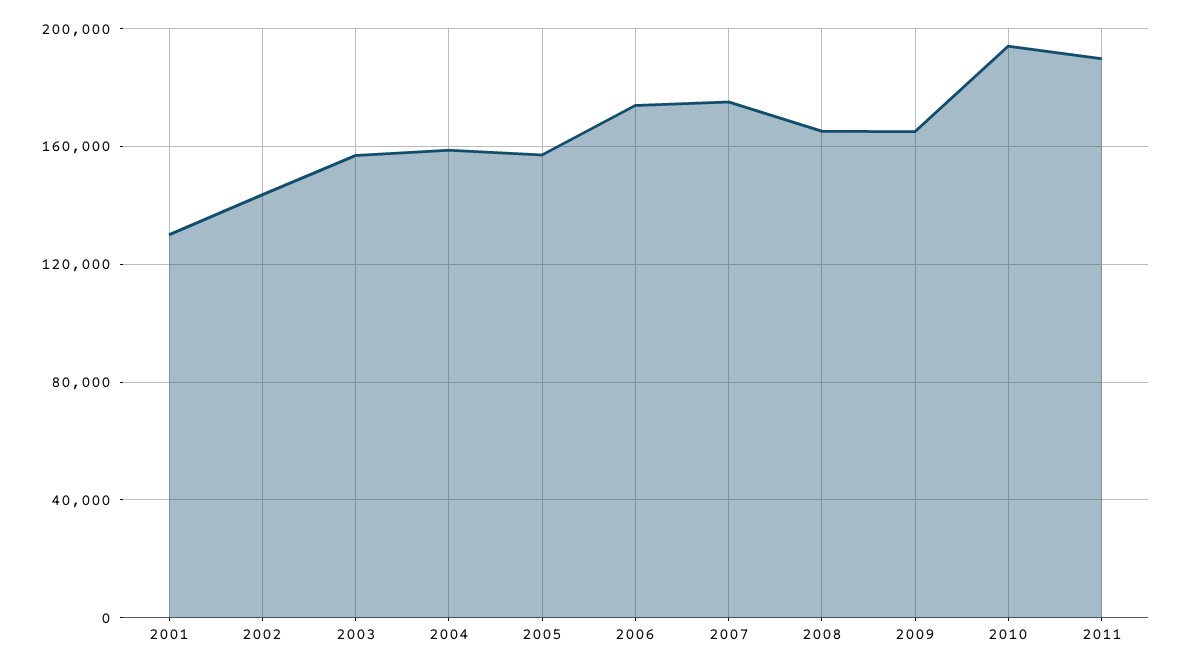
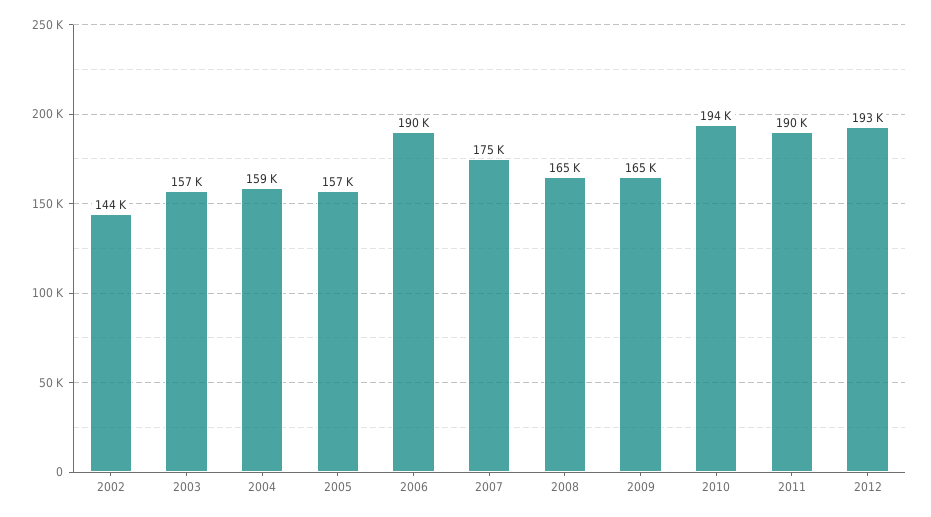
2001: 130000 -> none
2006: 175000 -> 190000
2012: none -> 193000

